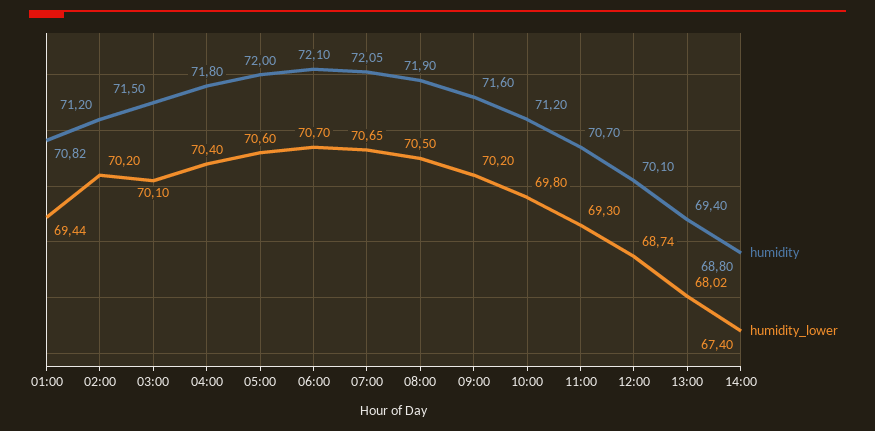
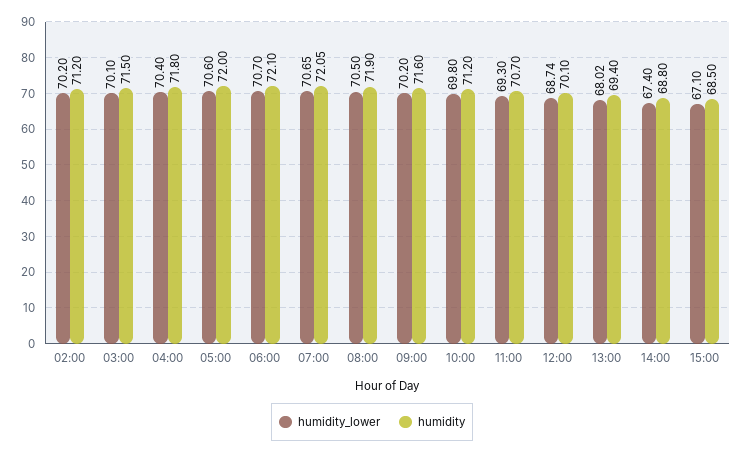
humidity, 01:00: 70.82 -> none
humidity_lower, 01:00: 69.44 -> none
humidity_lower, 15:00: none -> 67.1
humidity, 15:00: none -> 68.5

